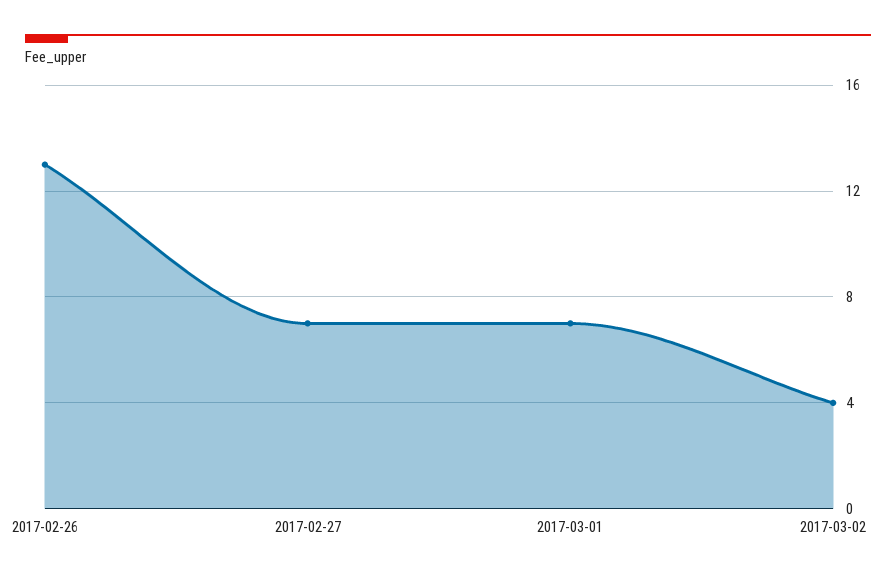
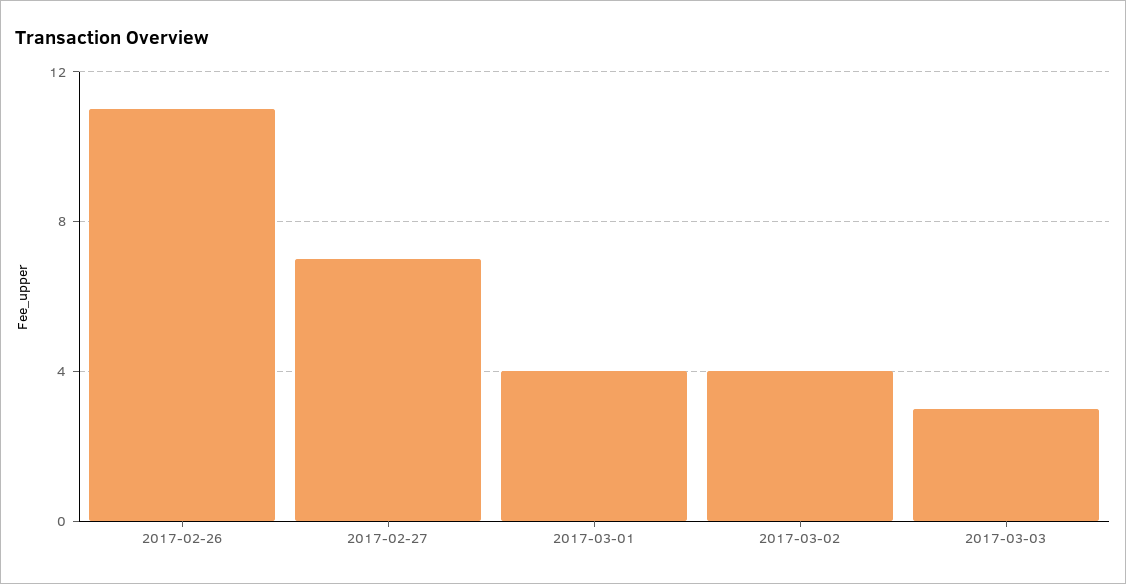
2017-02-26: 13 -> 11
2017-03-01: 7 -> 4
2017-03-03: none -> 3

